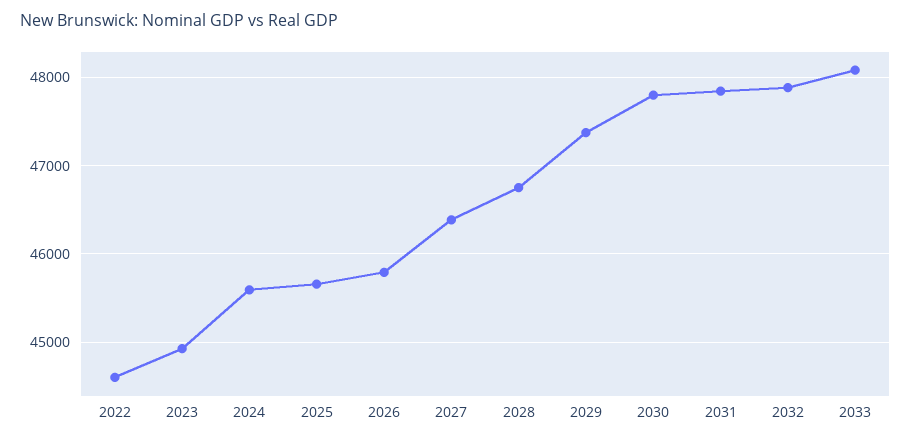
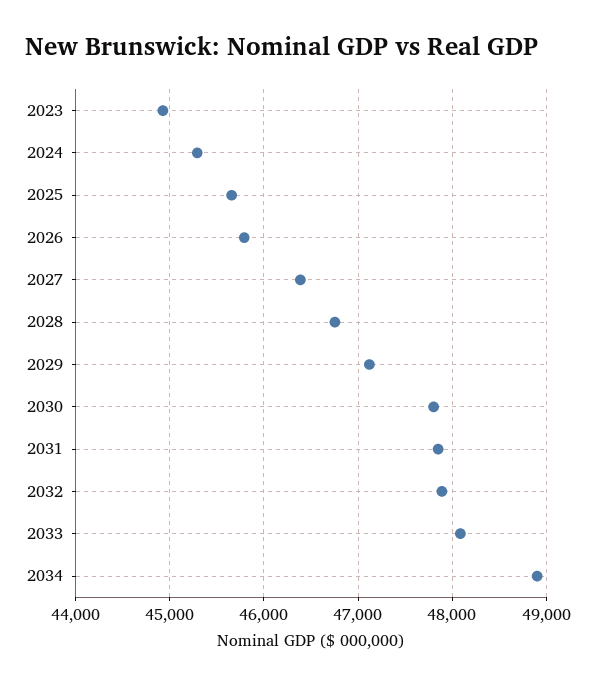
2022: 44600 -> none
2024: 45600 -> 45300
2029: 47400 -> 47100
2034: none -> 48900

